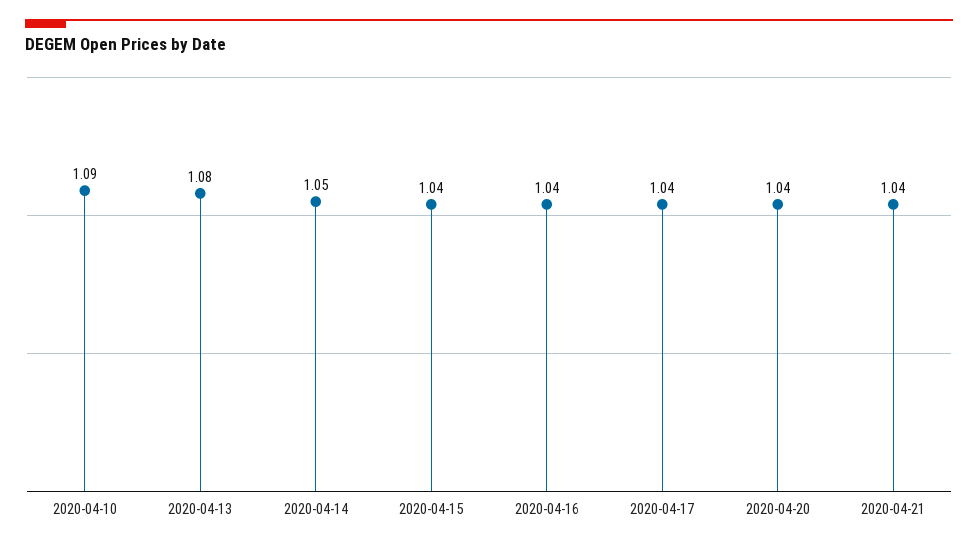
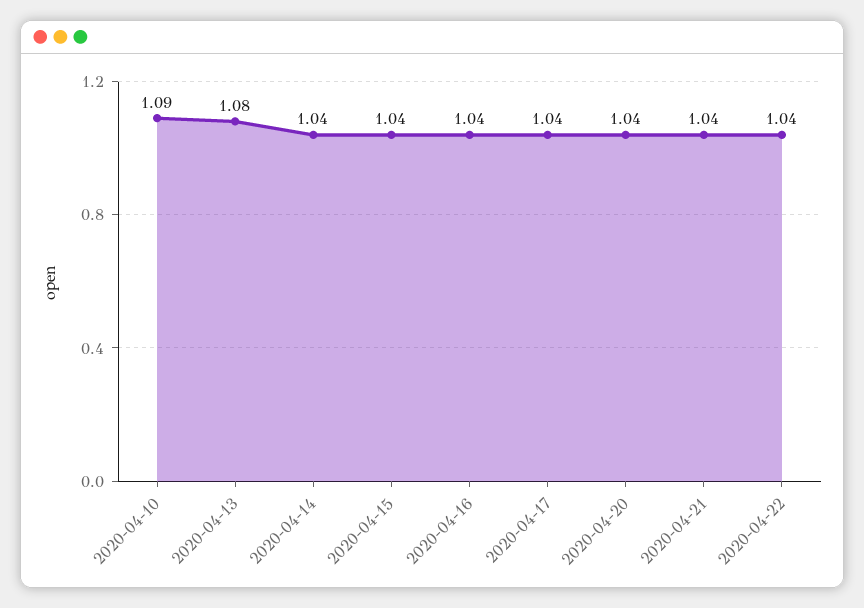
2020-04-14: 1.05 -> 1.04
2020-04-22: none -> 1.04

